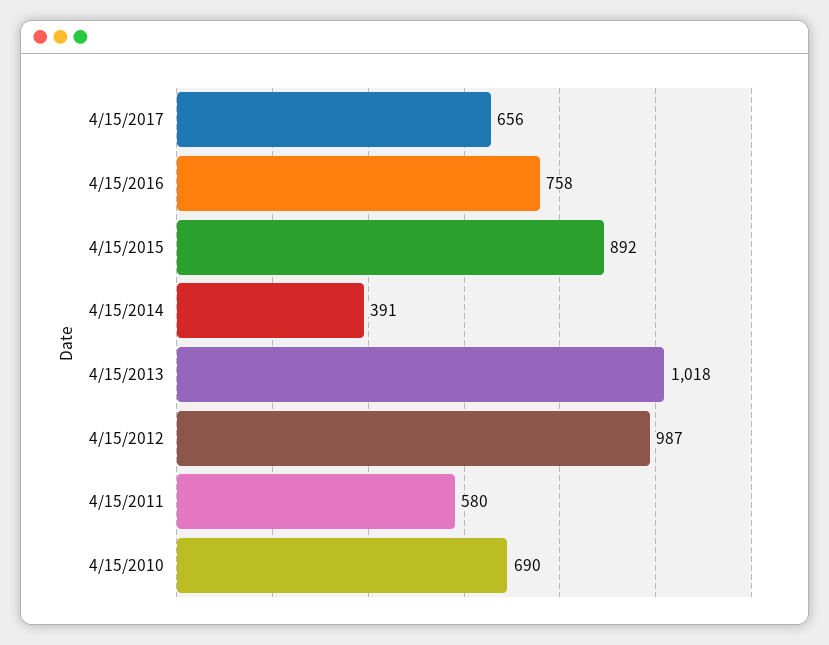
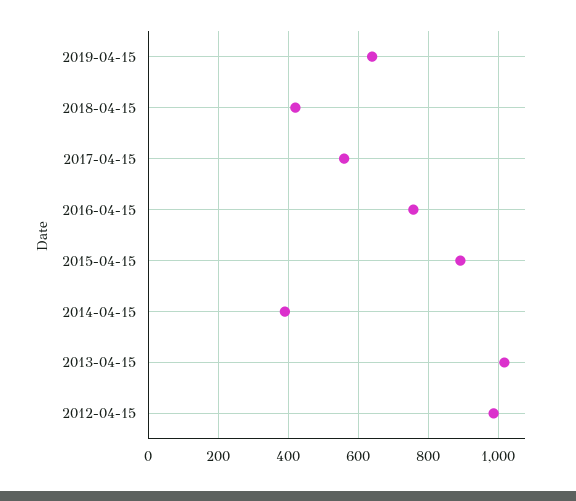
4/15/2017: 656 -> 560
4/15/2011: 580 -> none
4/15/2010: 690 -> none
2019-04-15: none -> 640
2018-04-15: none -> 420

